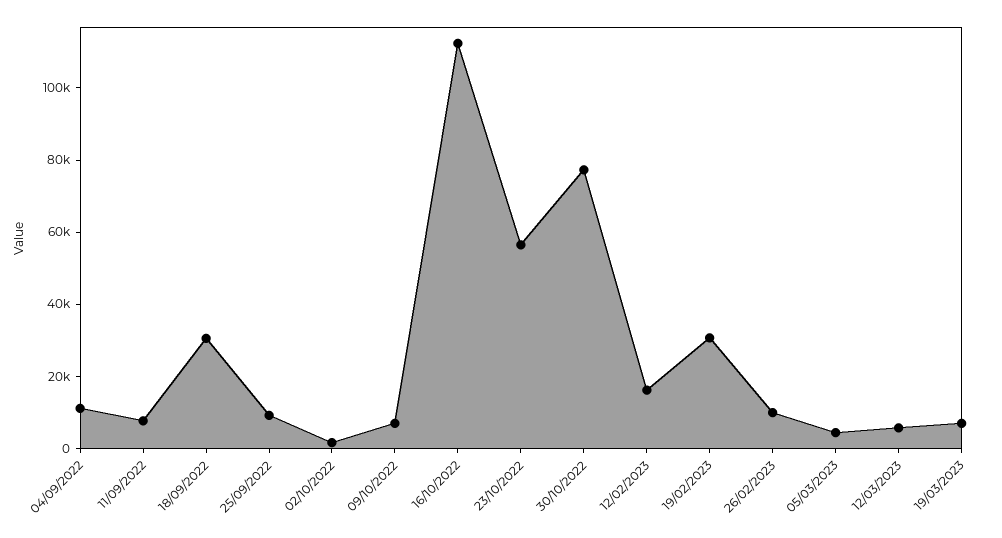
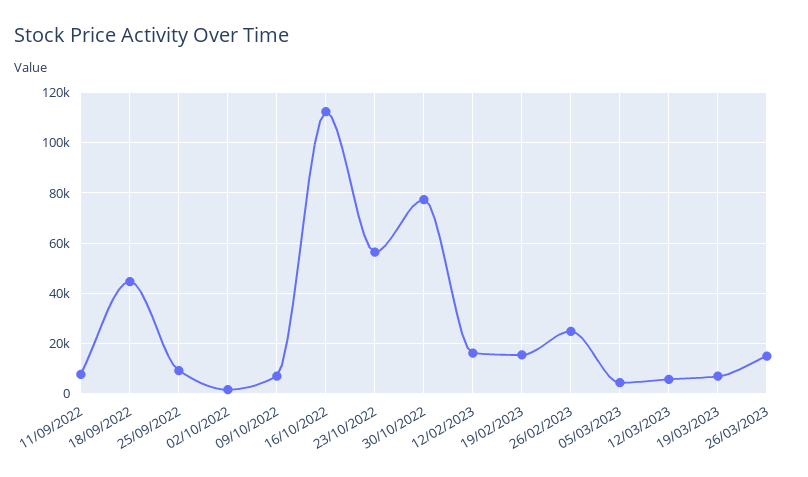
04/09/2022: 10000 -> none
18/09/2022: 30000 -> 45000
19/02/2023: 30000 -> 15000
26/02/2023: 10000 -> 25000
26/03/2023: none -> 15000

